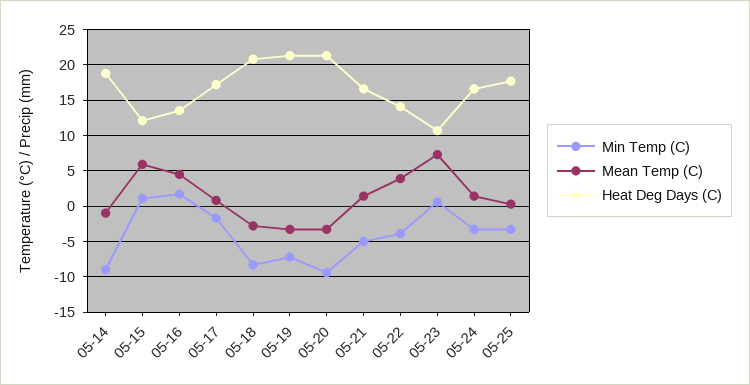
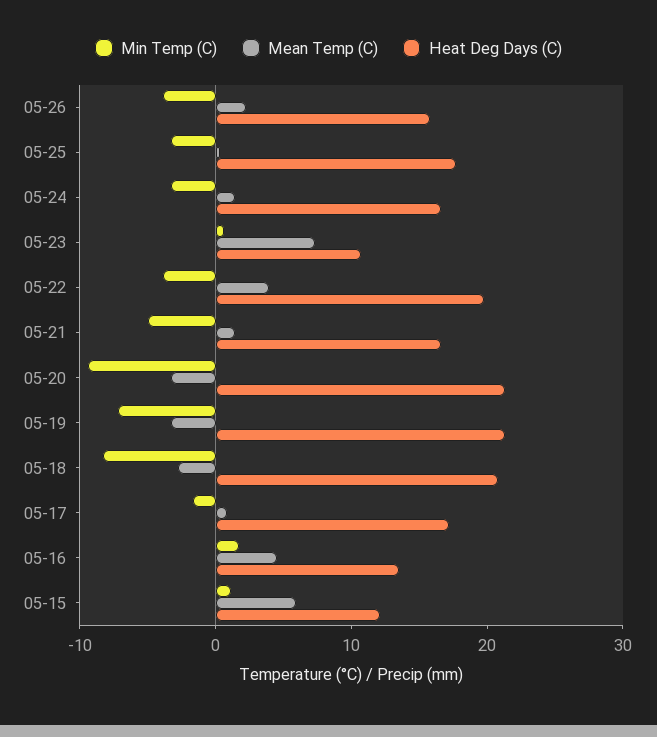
Min Temp (C), 05-14: -9 -> none
Mean Temp (C), 05-14: -1 -> none
Heat Deg Days (C), 05-14: 19 -> none
Heat Deg Days (C), 05-22: 14 -> 20
Min Temp (C), 05-26: none -> -4
Mean Temp (C), 05-26: none -> 2
Heat Deg Days (C), 05-26: none -> 16

